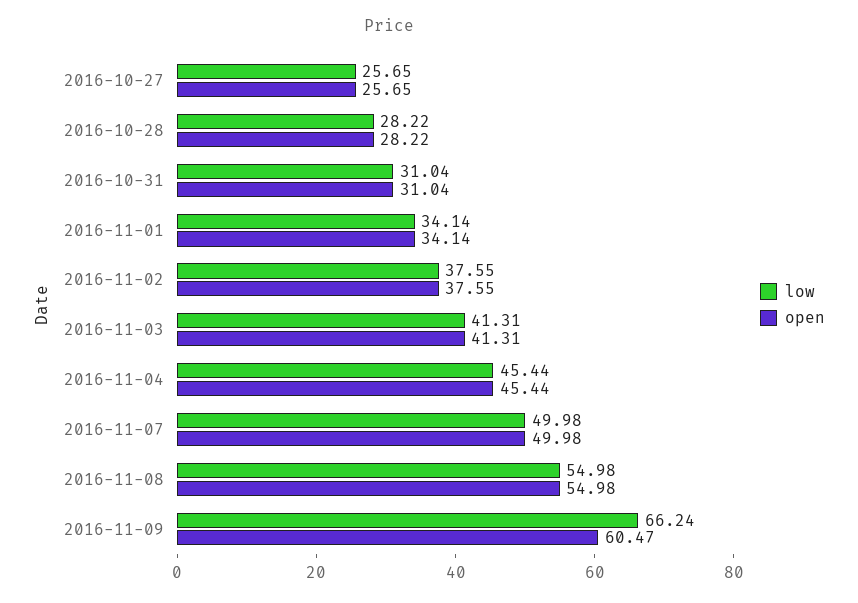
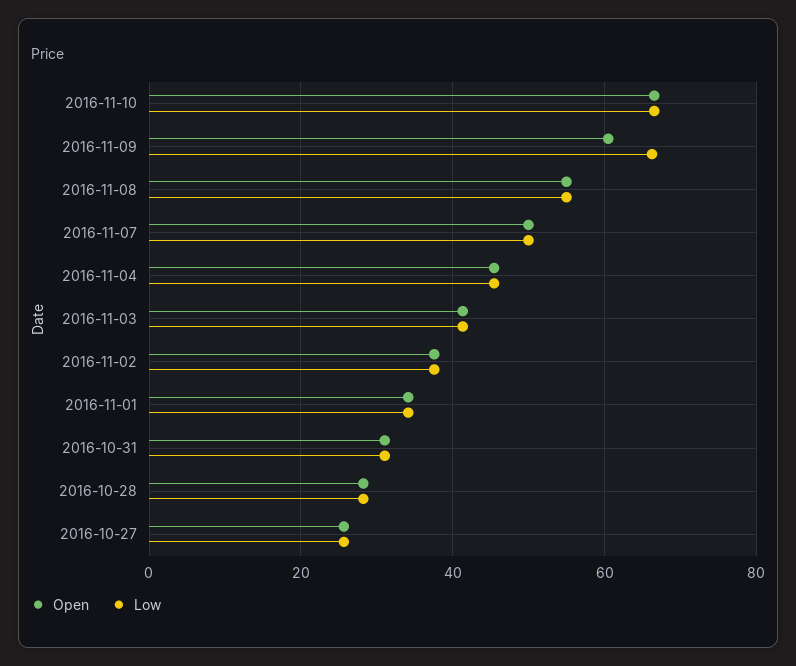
open, 2016-11-10: none -> 66
low, 2016-11-10: none -> 66

